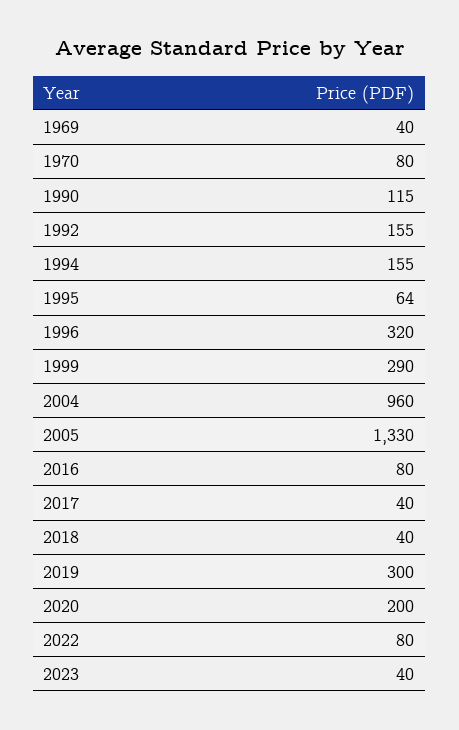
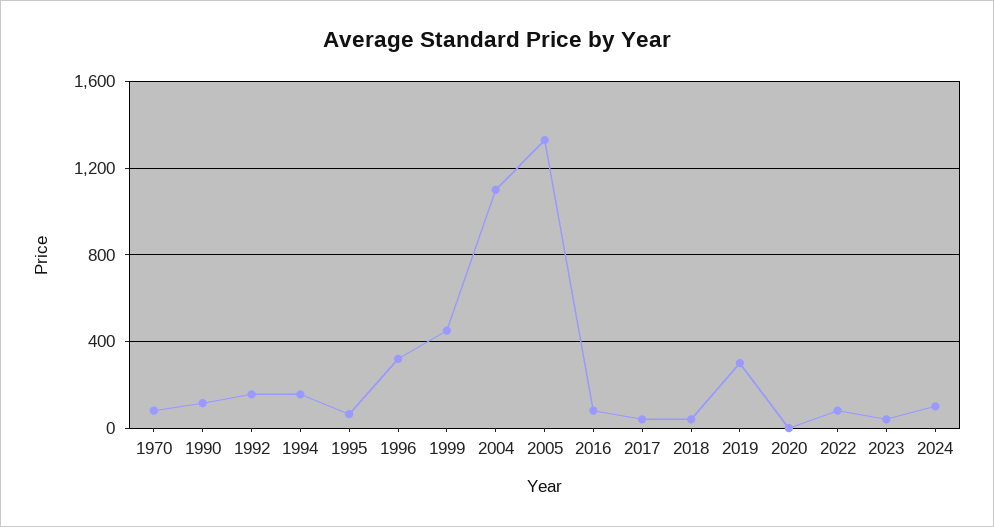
1969: 40 -> none
1999: 290 -> 450
2004: 960 -> 1100
2020: 200 -> 0
2024: none -> 100

